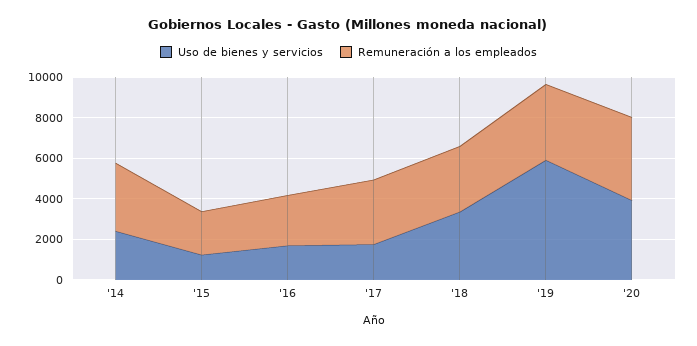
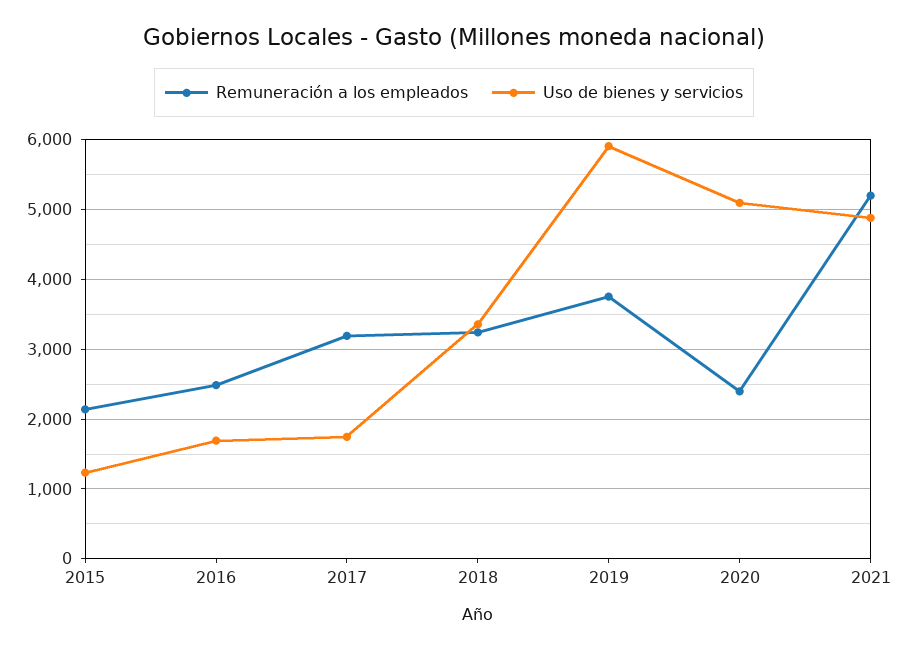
Uso de bienes y servicios, '14: 2500 -> none
Remuneración a los empleados, '14: 3500 -> none
Uso de bienes y servicios, '20: 4000 -> 5100
Remuneración a los empleados, '20: 4000 -> 2400
Remuneración a los empleados, 2021: none -> 5200
Uso de bienes y servicios, 2021: none -> 4900

